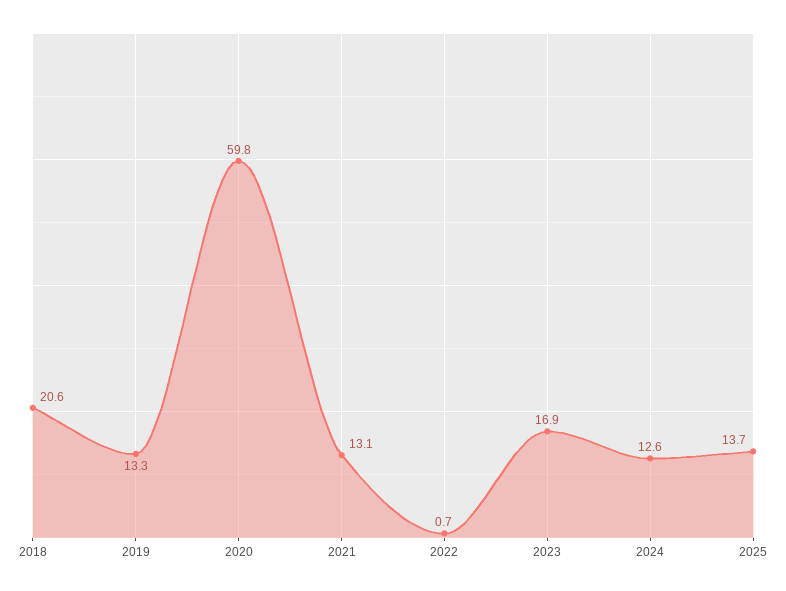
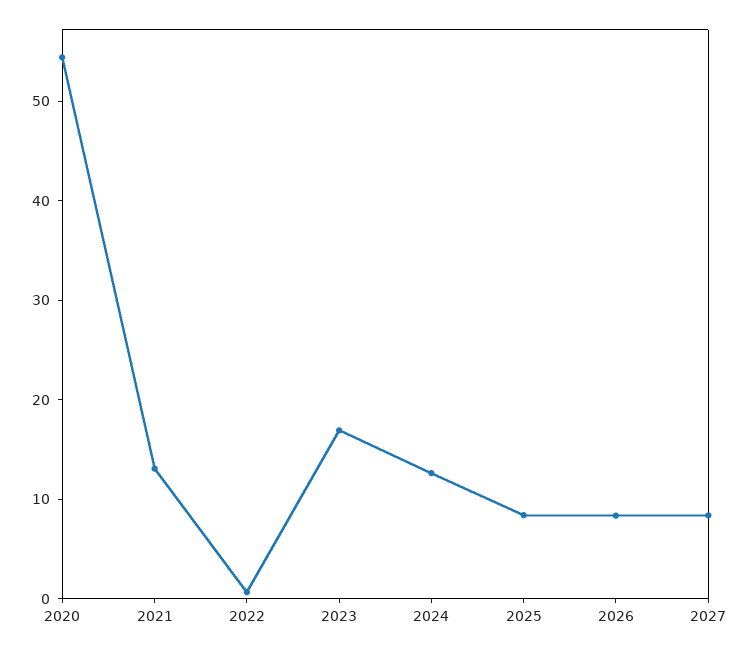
2018: 20.6 -> none
2019: 13.3 -> none
2020: 59.8 -> 54
2025: 13.7 -> 8
2026: none -> 8
2027: none -> 8

